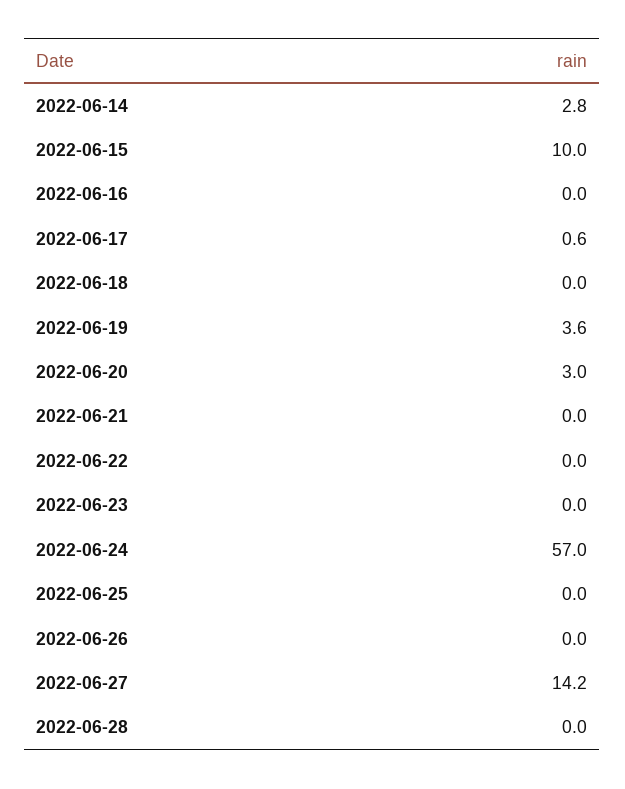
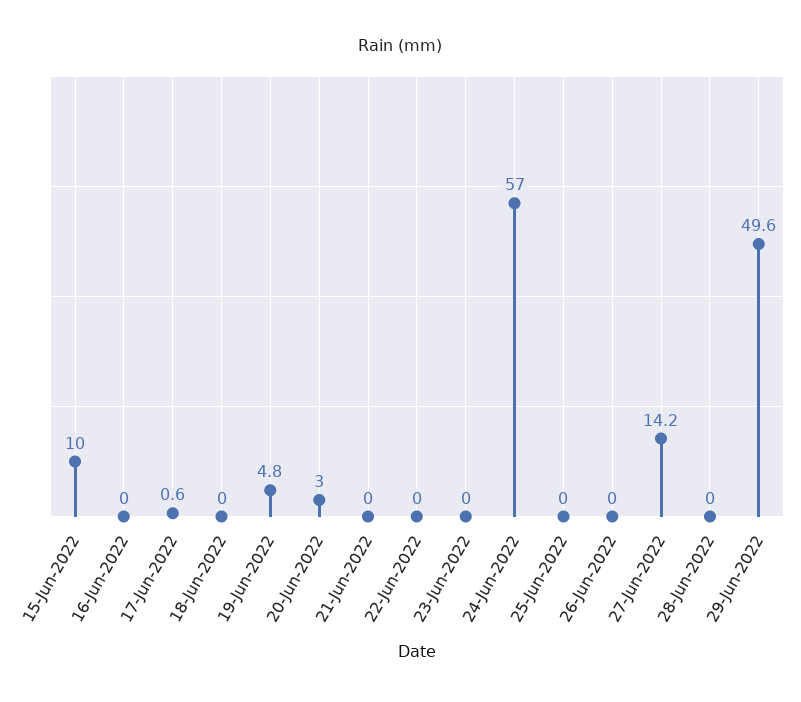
2022-06-14: 2.8 -> none
2022-06-19: 3.6 -> 4.8
29-Jun-2022: none -> 49.6

